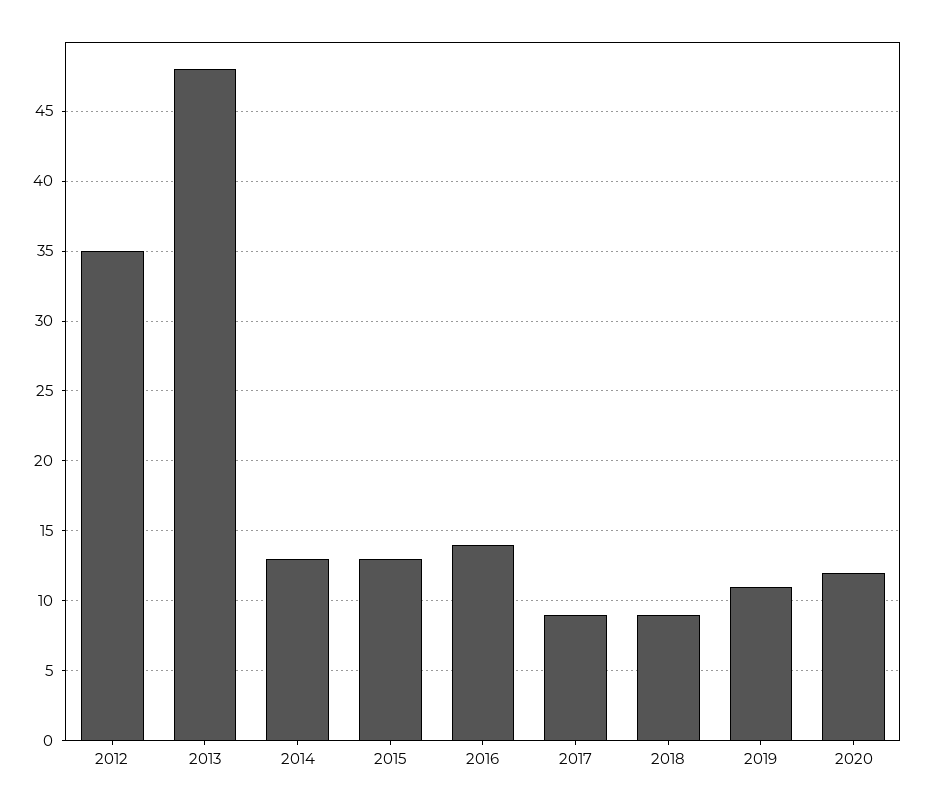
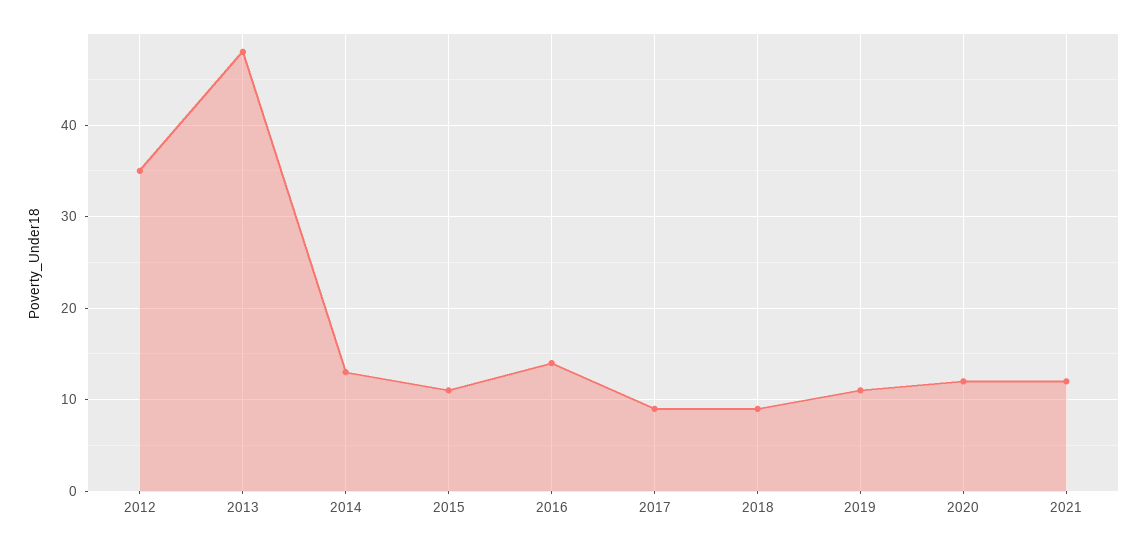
2015: 13 -> 11
2021: none -> 12

